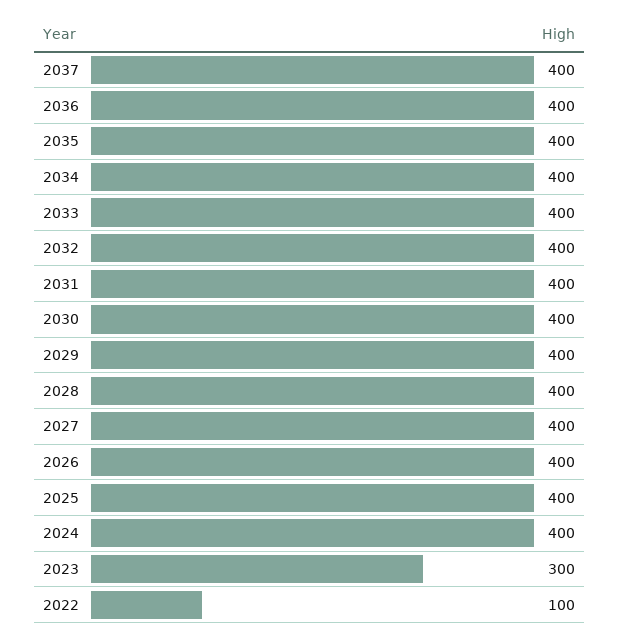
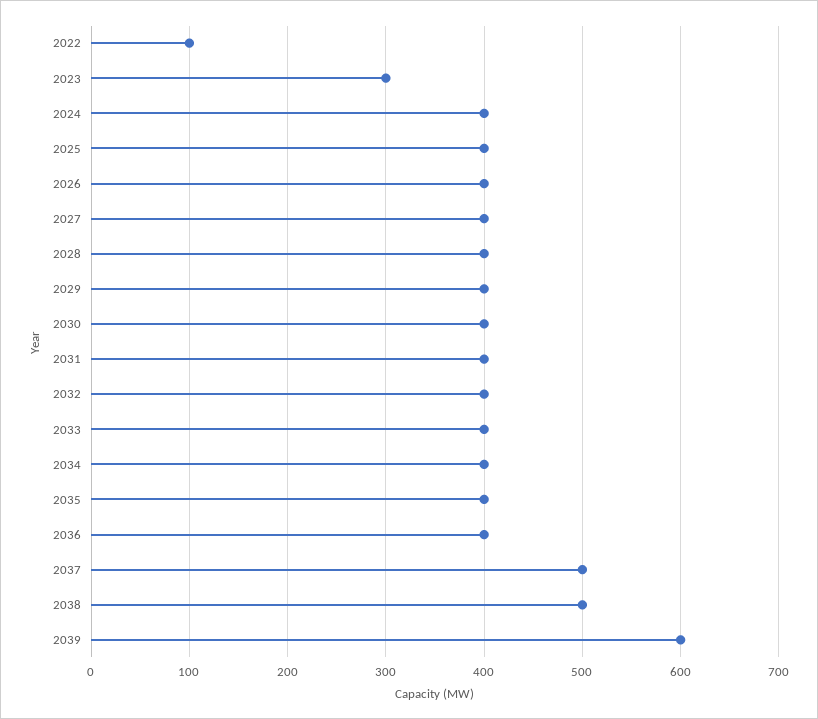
2037: 400 -> 500
2038: none -> 500
2039: none -> 600

